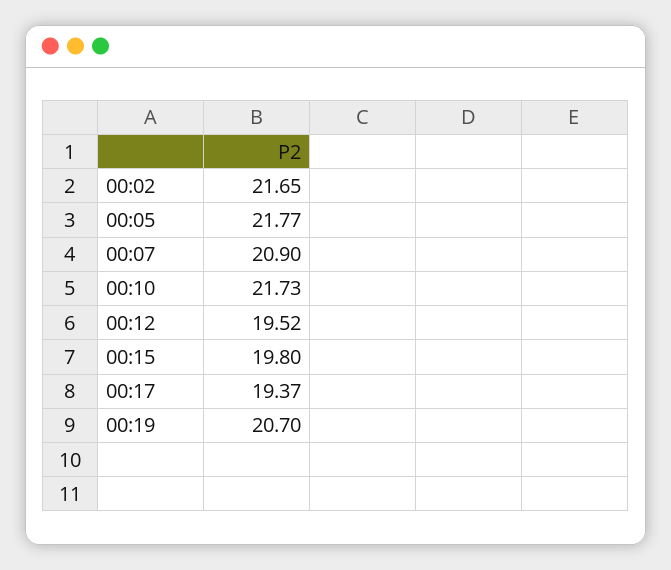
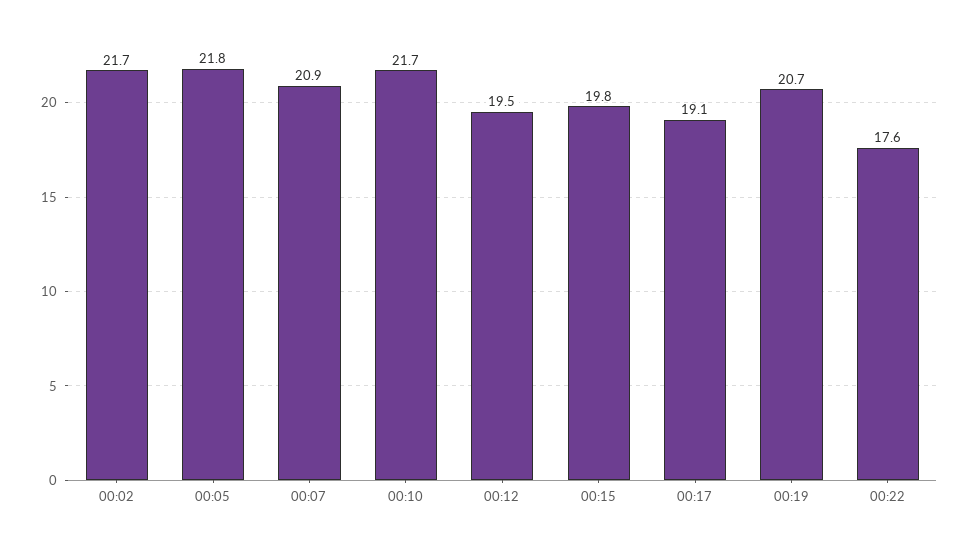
00:17: 19.37 -> 19.1
00:22: none -> 17.6

